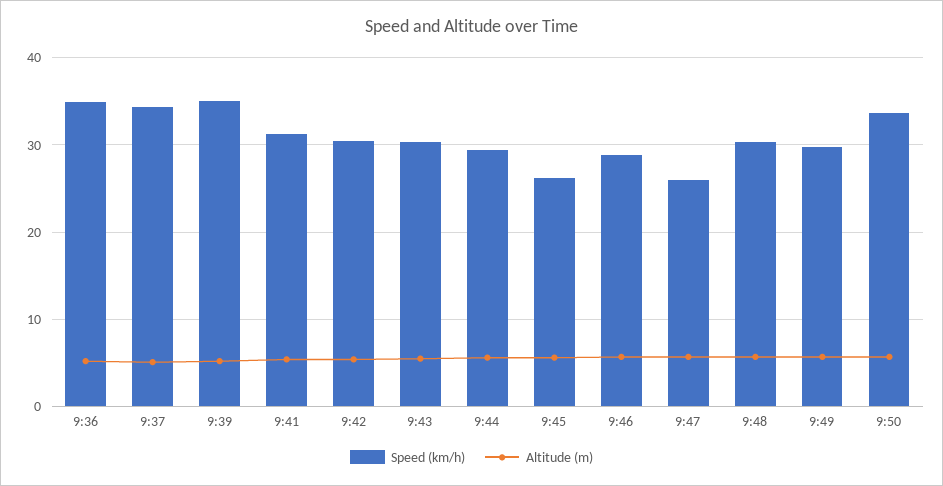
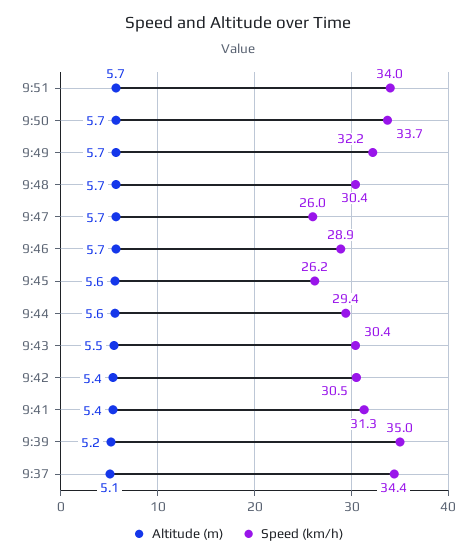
Speed (km/h), 9:36: 35 -> none
Altitude (m), 9:36: 5 -> none
Speed (km/h), 9:49: 30 -> 32.2
Altitude (m), 9:51: none -> 5.7
Speed (km/h), 9:51: none -> 34

